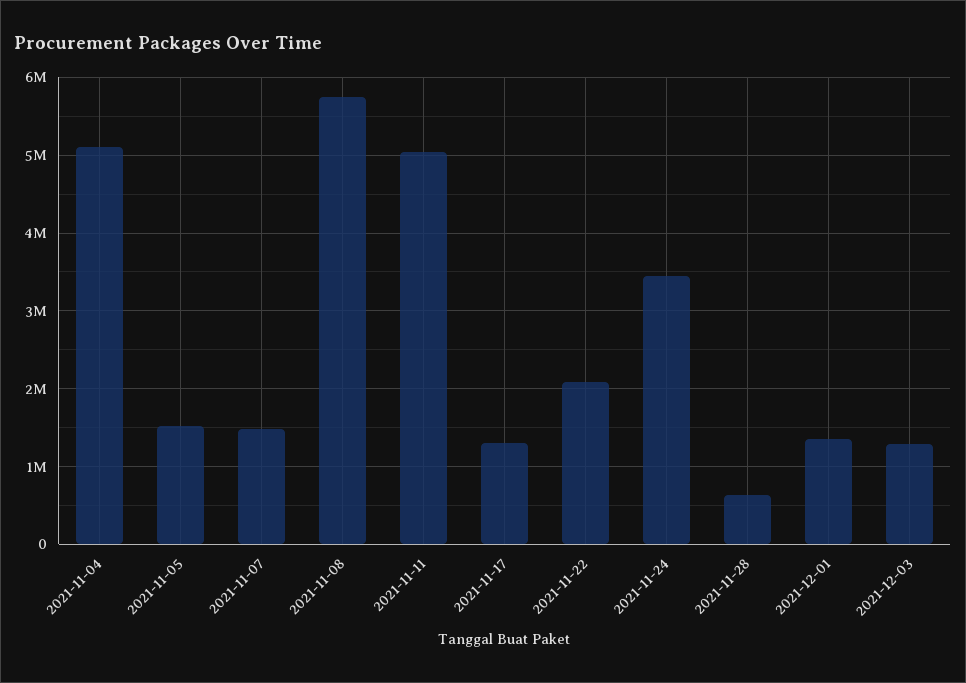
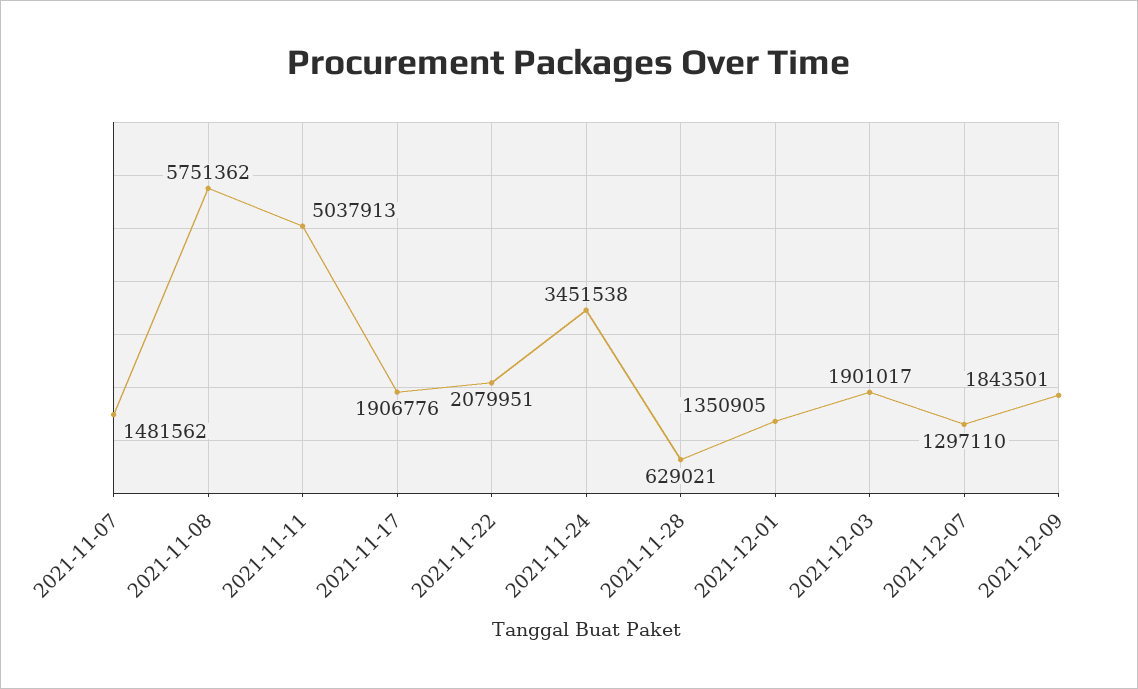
2021-11-04: 5100000 -> none
2021-11-05: 1500000 -> none
2021-11-17: 1300000 -> 1906776
2021-12-03: 1300000 -> 1901017
2021-12-07: none -> 1297110
2021-12-09: none -> 1843501

